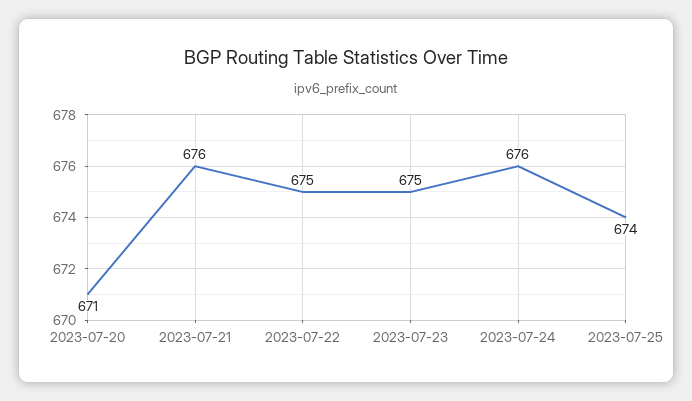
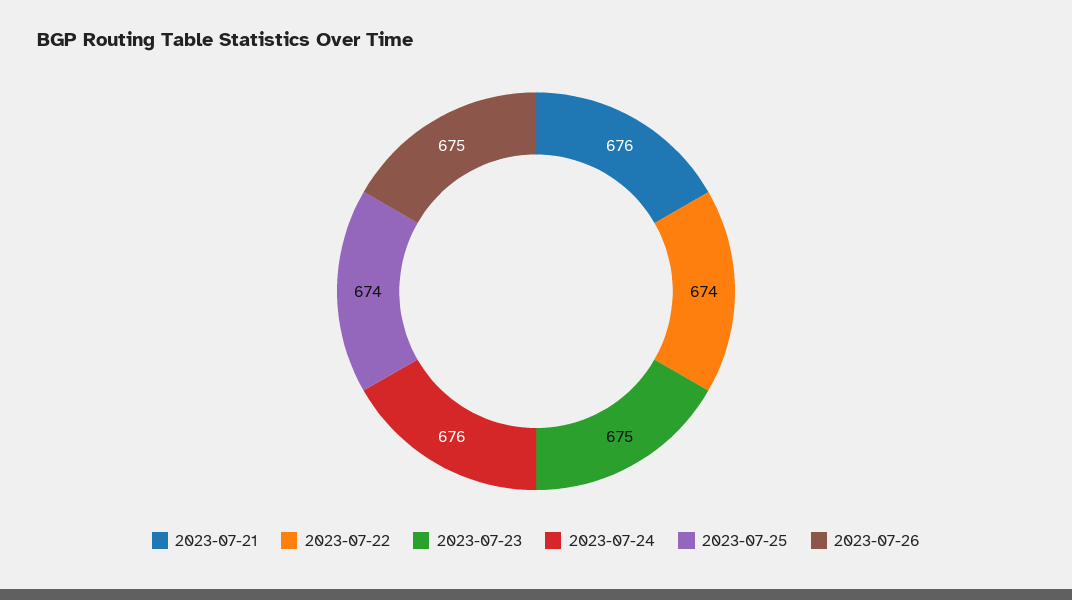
2023-07-20: 671 -> none
2023-07-22: 675 -> 674
2023-07-26: none -> 675

